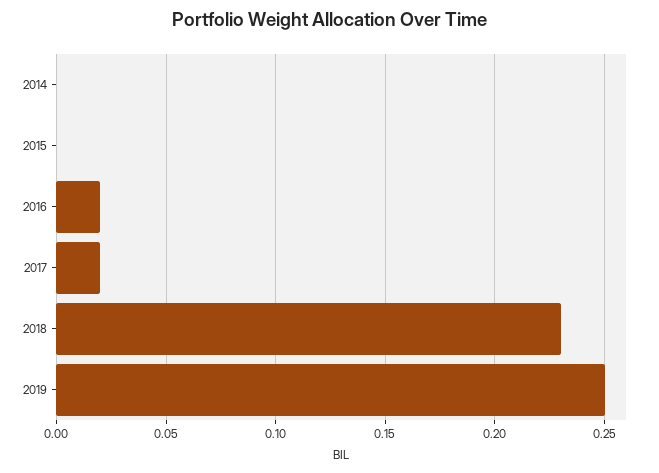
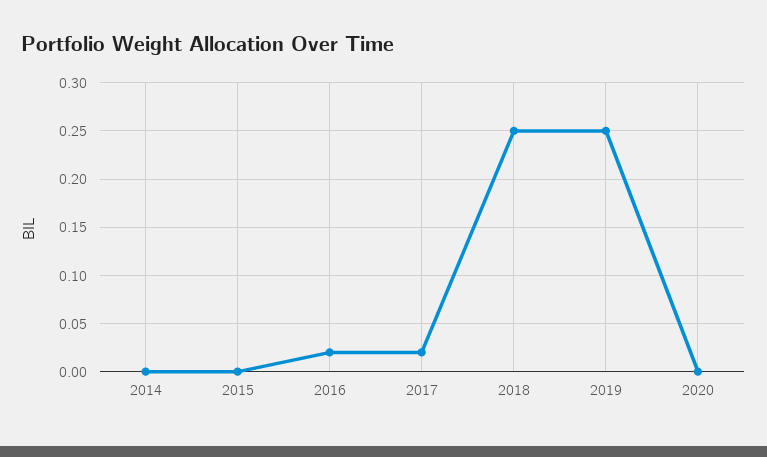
2018: 0.23 -> 0.25
2020: none -> 0

